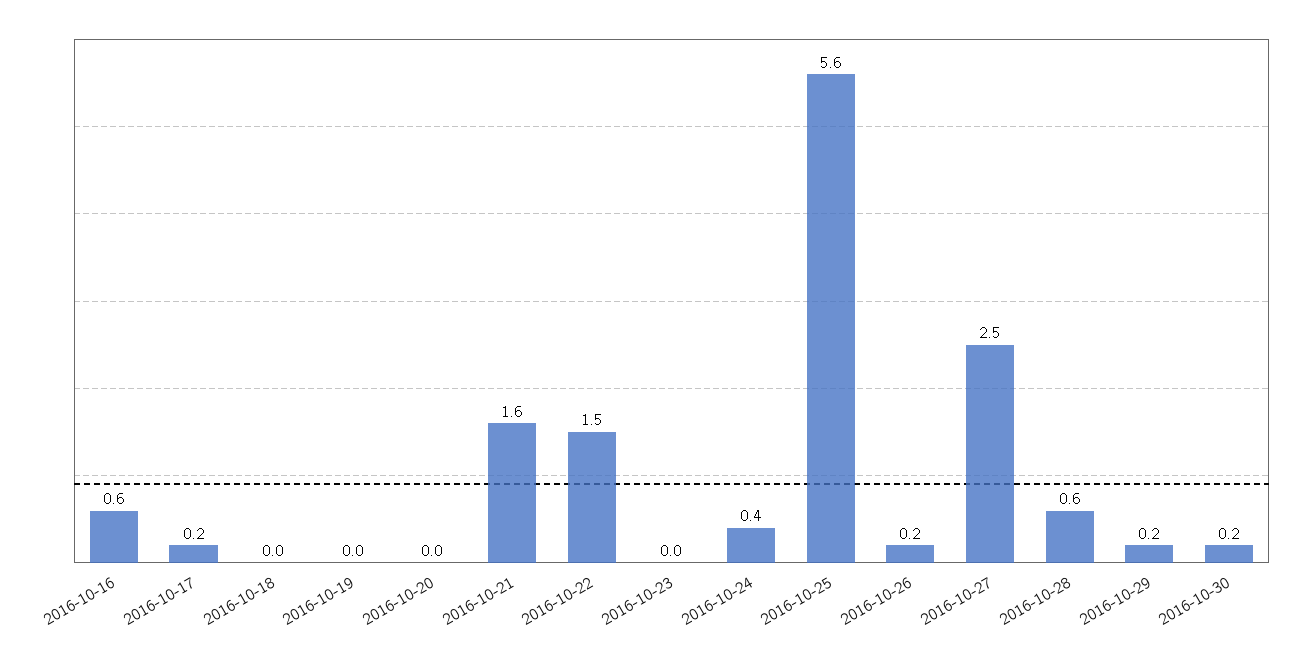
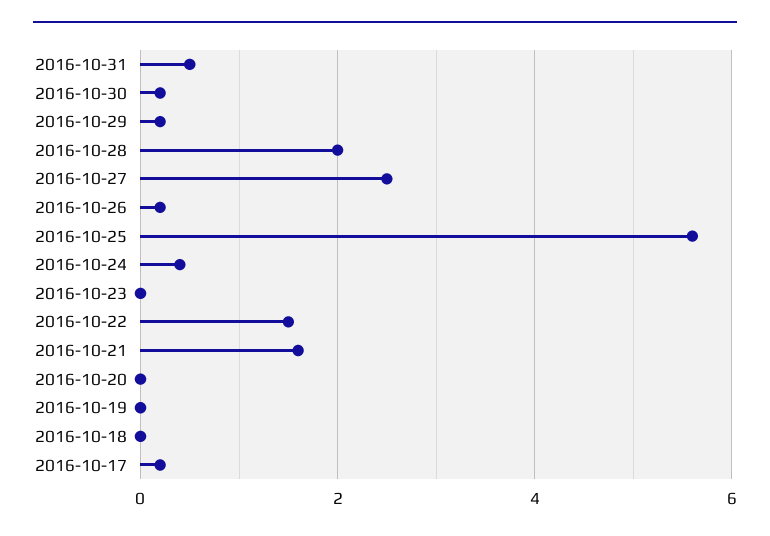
2016-10-16: 0.6 -> none
2016-10-28: 0.6 -> 2
2016-10-31: none -> 0.5

